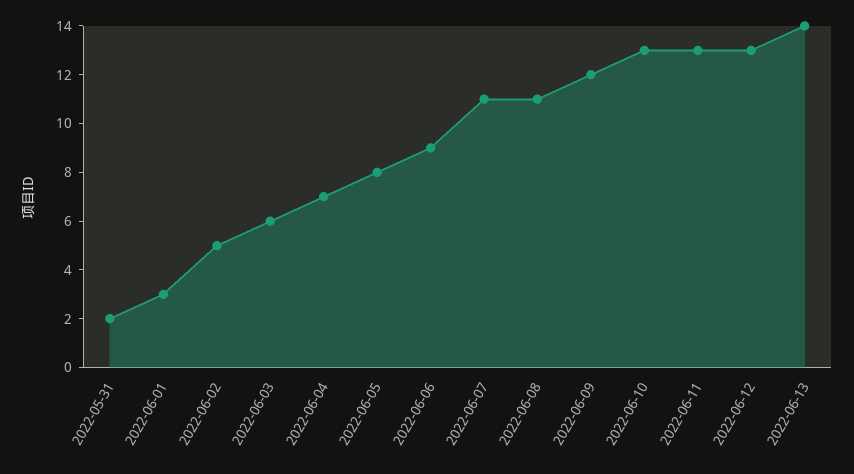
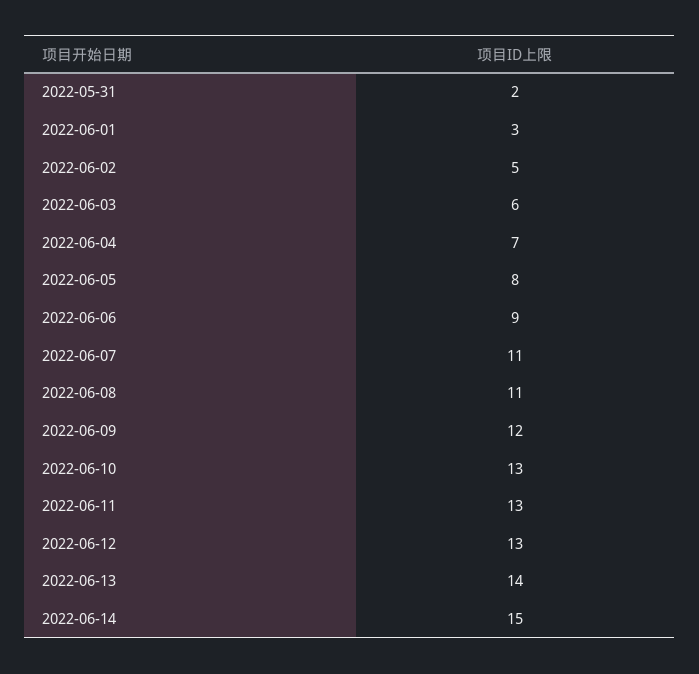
2022-06-14: none -> 15

